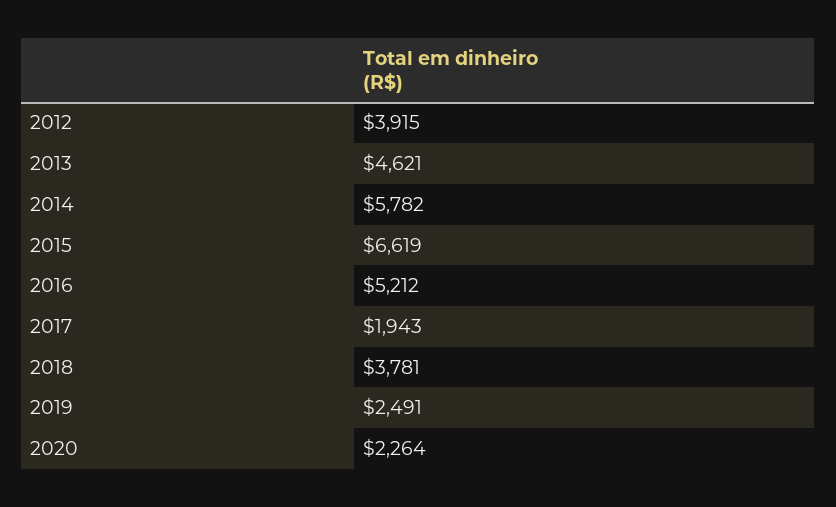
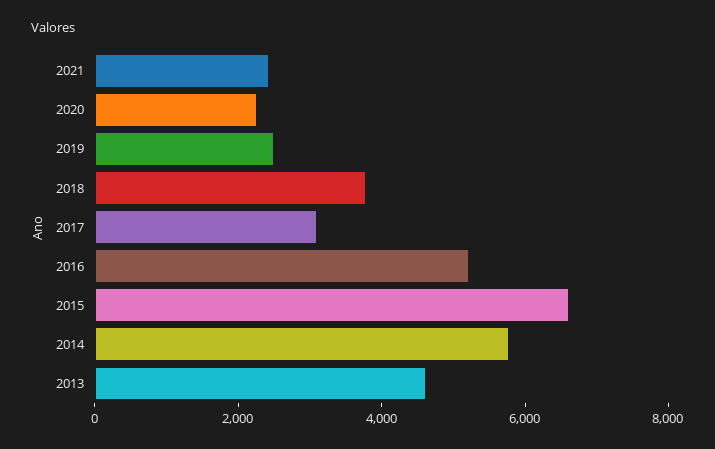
2012: 3915 -> none
2017: 1943 -> 3000
2021: none -> 2500

